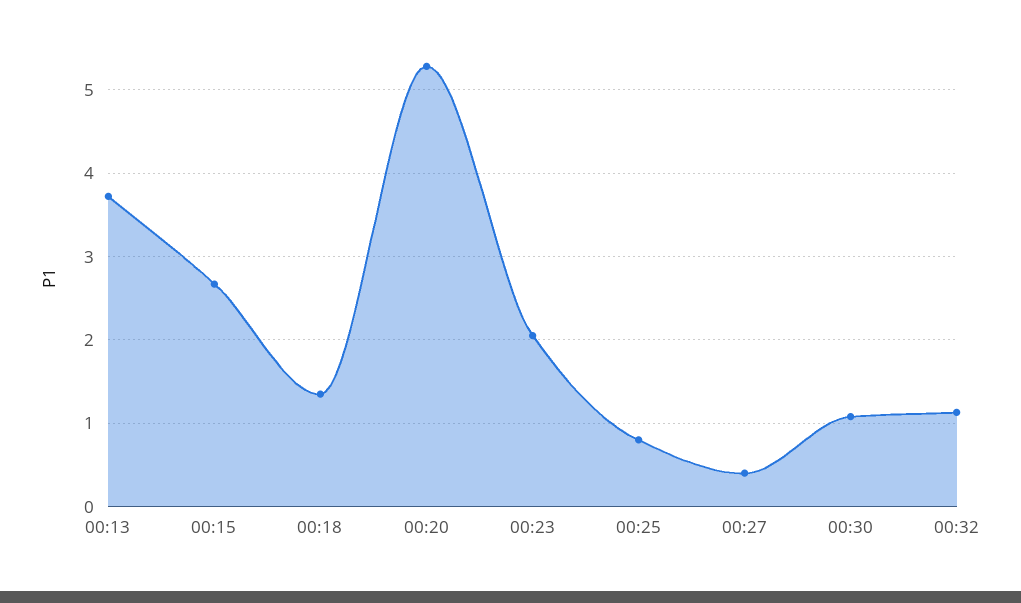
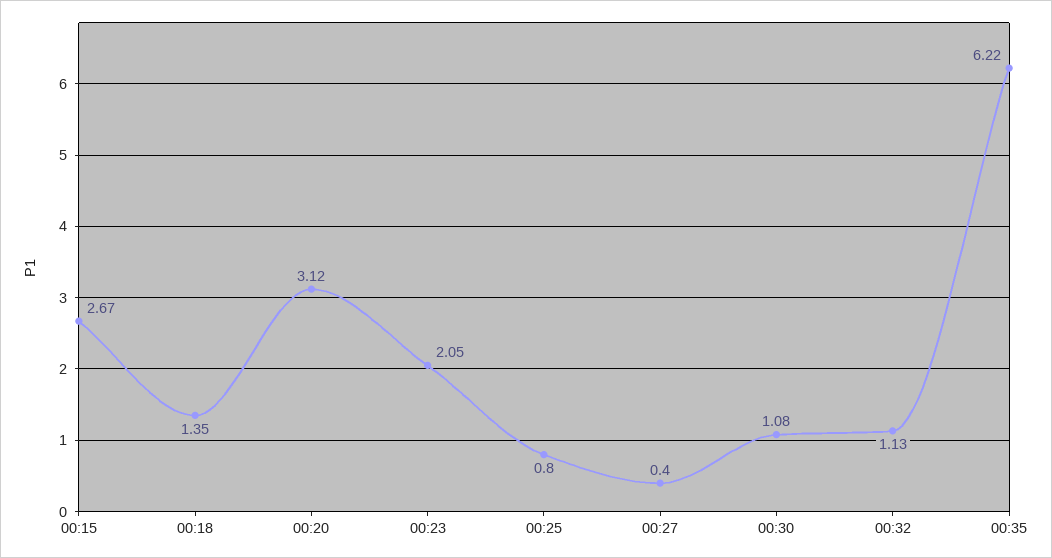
00:13: 3.7 -> none
00:20: 5.3 -> 3.12
00:35: none -> 6.22

